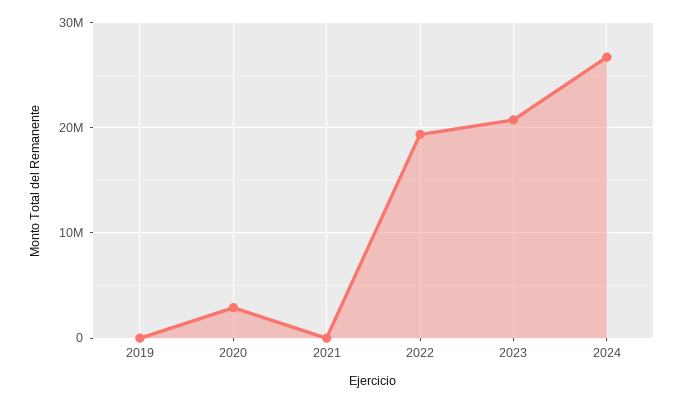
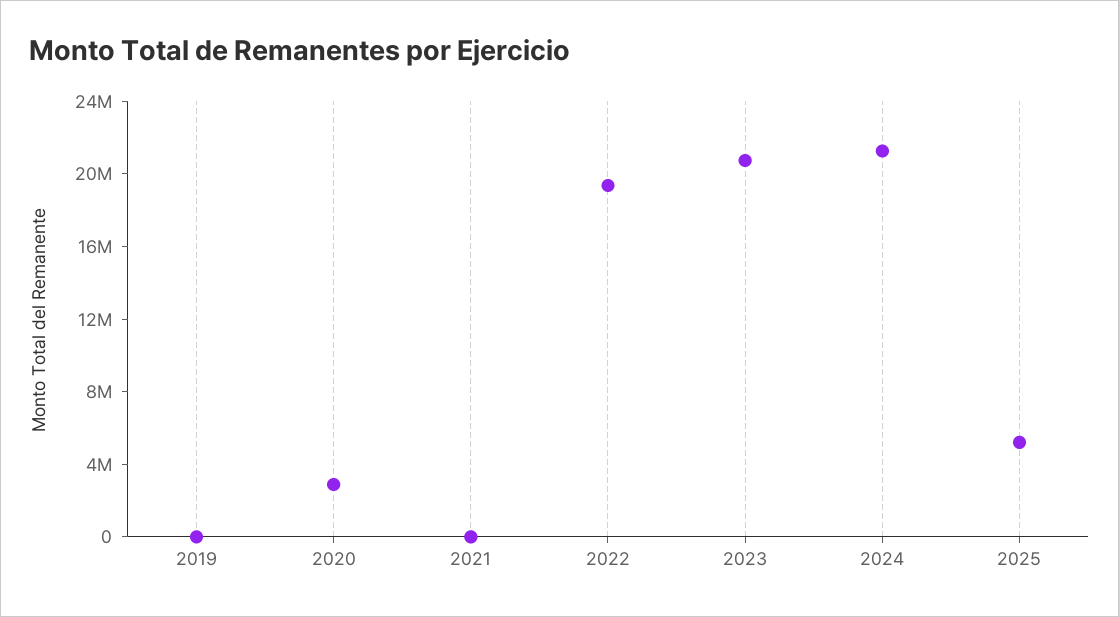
2024: 27000000 -> 21000000
2025: none -> 5000000

